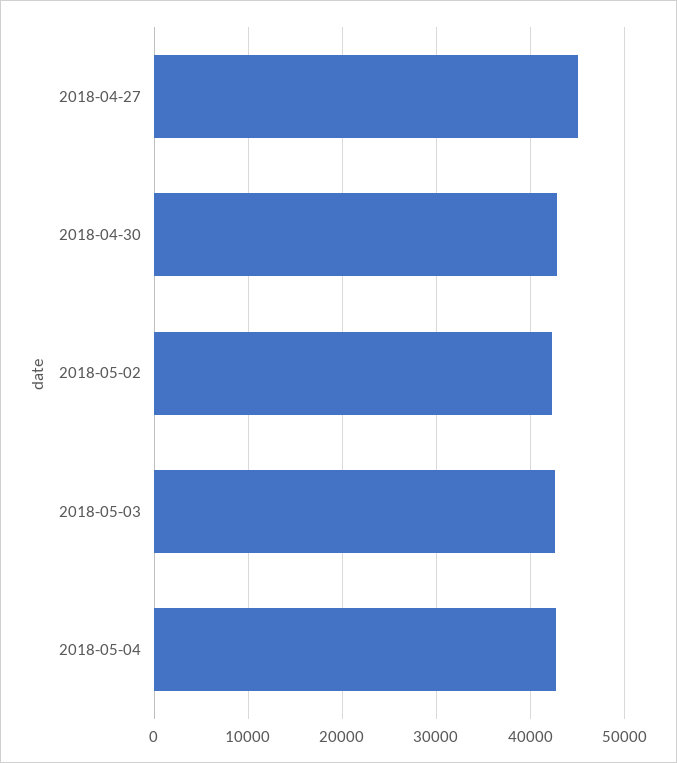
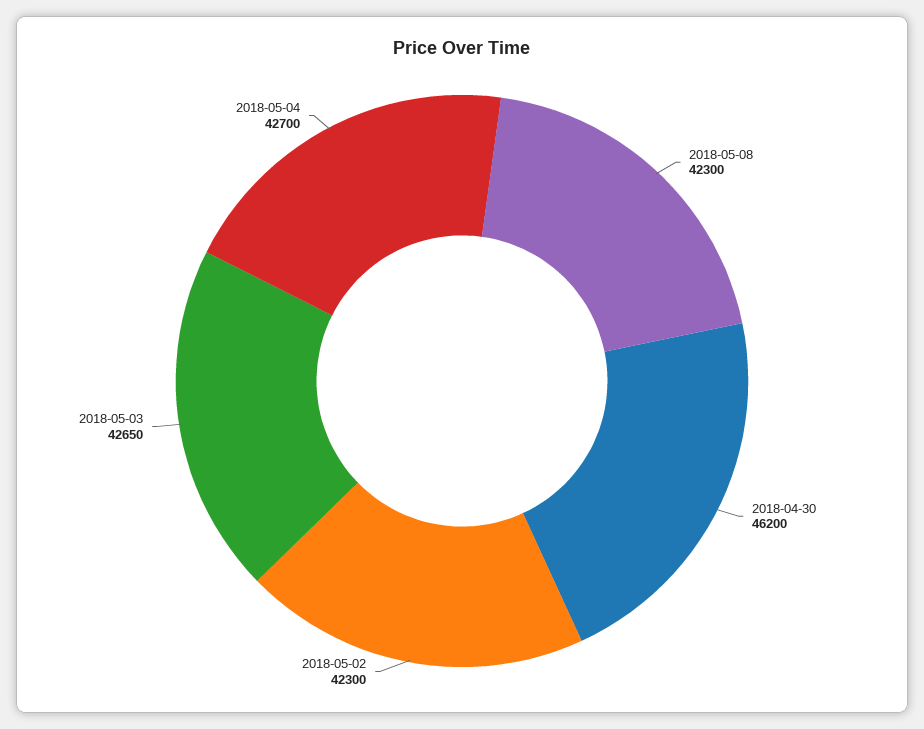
2018-04-27: 45000 -> none
2018-04-30: 43000 -> 46200
2018-05-08: none -> 42300

